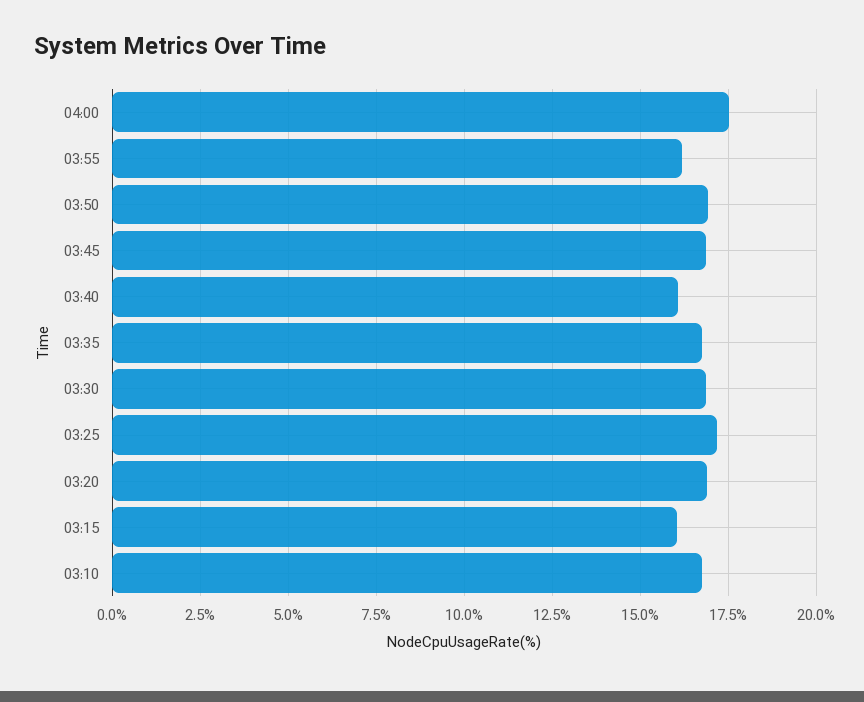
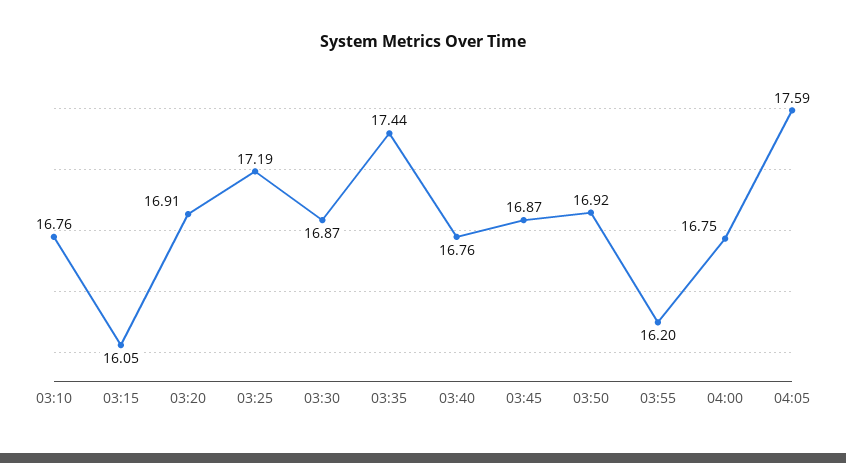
04:00: 17.5 -> 16.75
03:40: 16 -> 16.76
03:35: 16.75 -> 17.44
04:05: none -> 17.59

